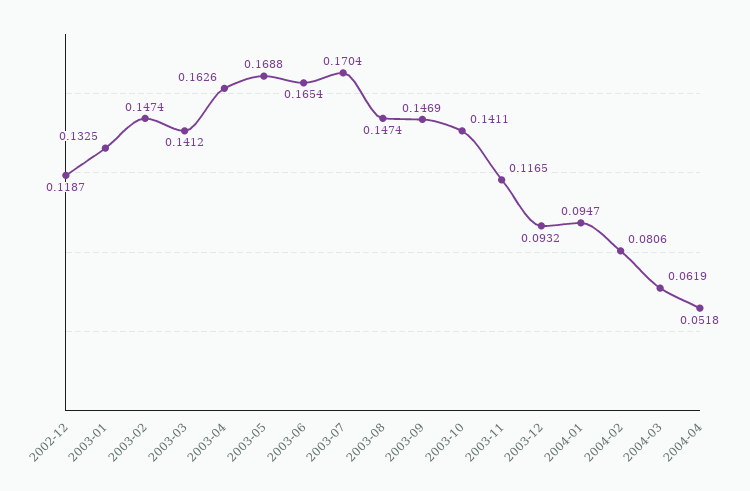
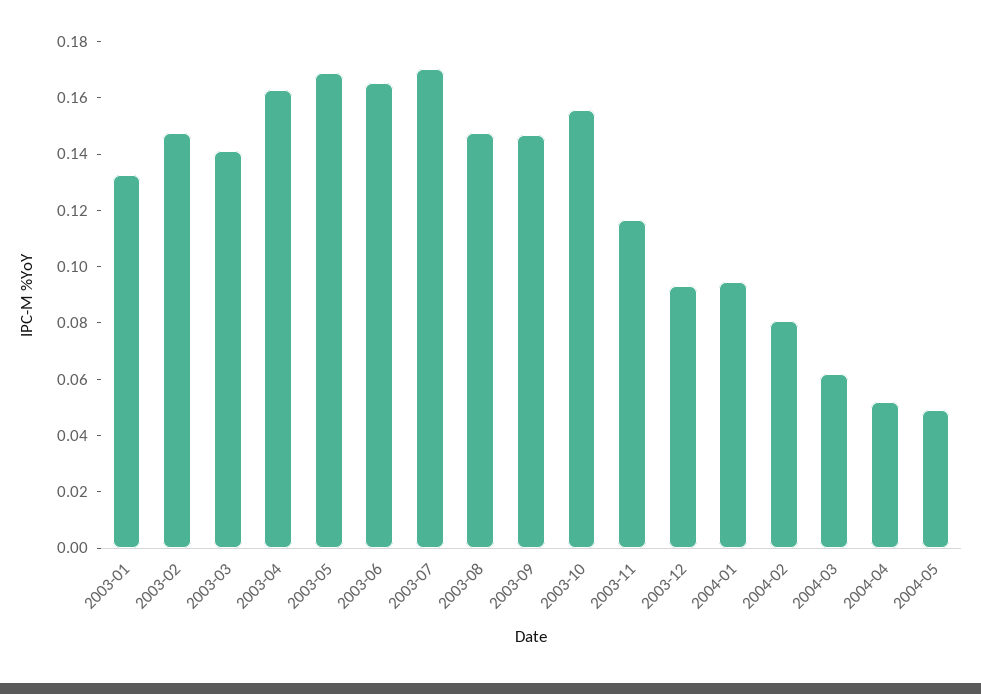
2002-12: 0.1187 -> none
2003-10: 0.1411 -> 0.155
2004-05: none -> 0.05

